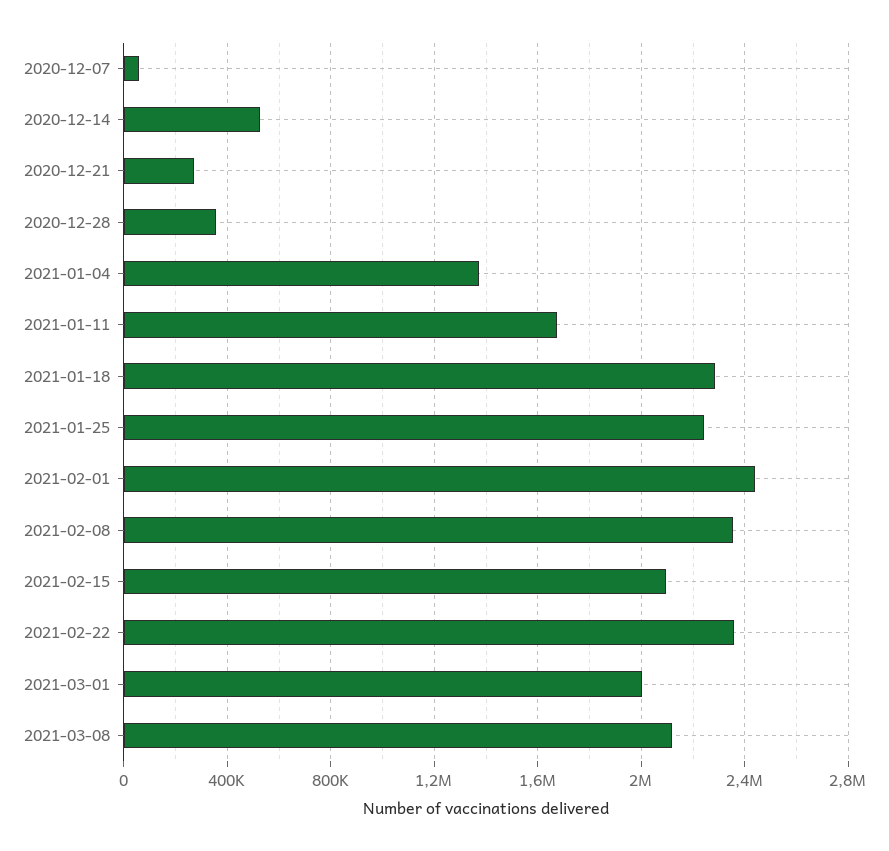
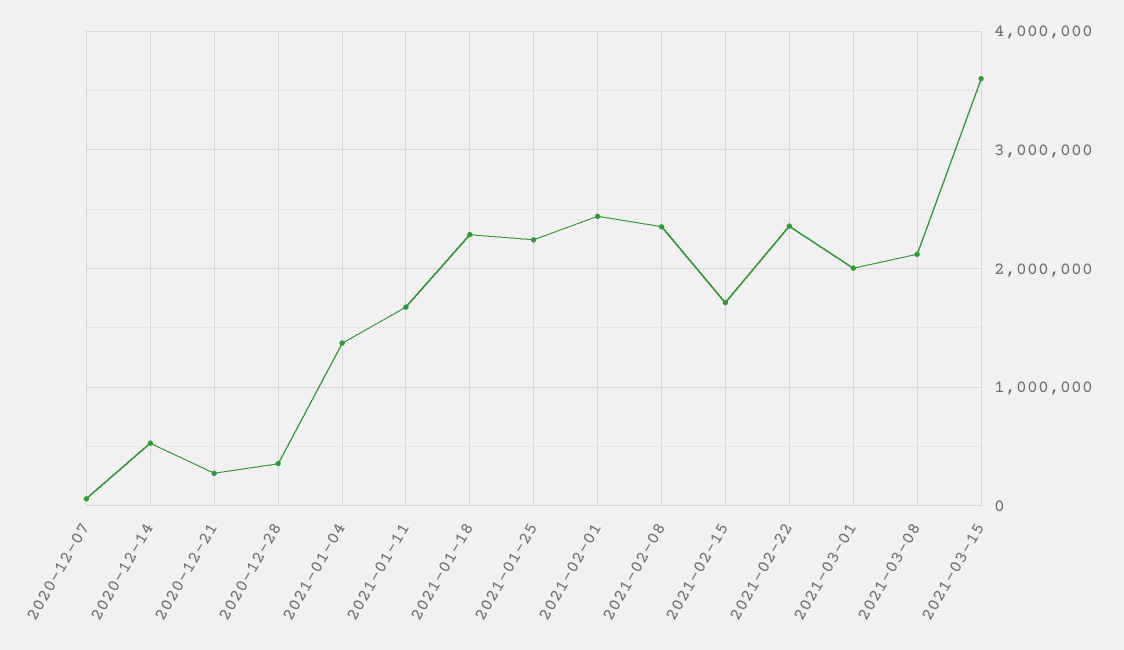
2021-02-15: 2100000 -> 1700000
2021-03-15: none -> 3600000

